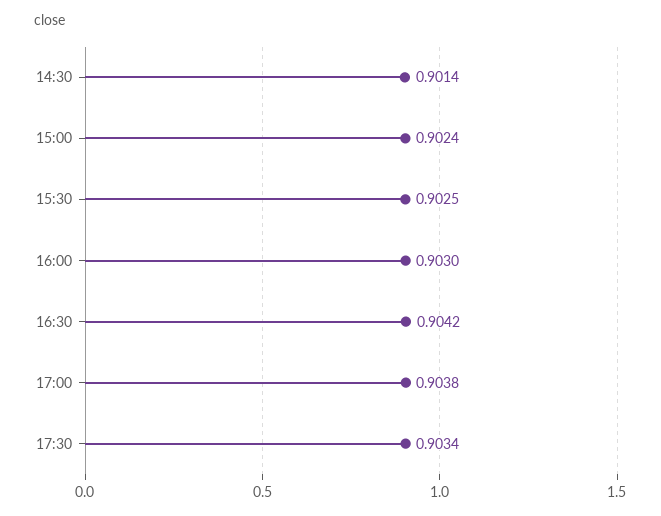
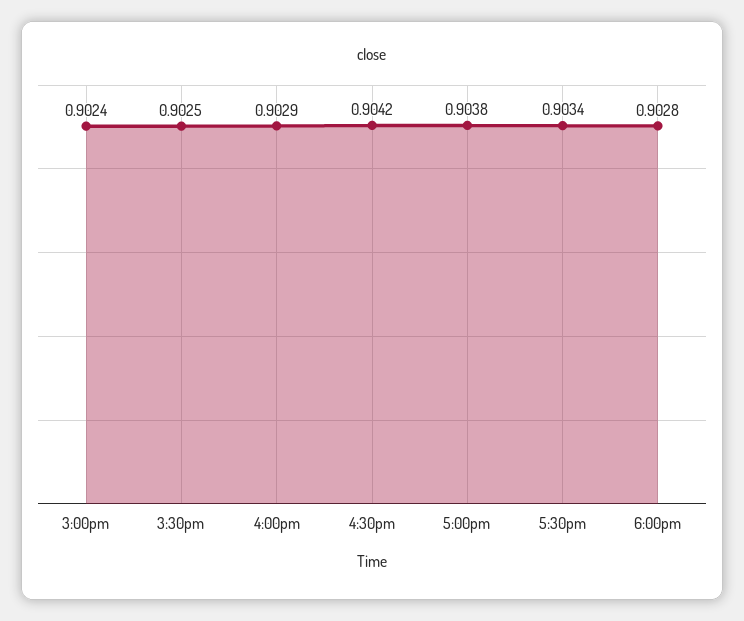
14:30: 0.9014 -> none
16:00: 0.903 -> 0.9029
6:00pm: none -> 0.9028

